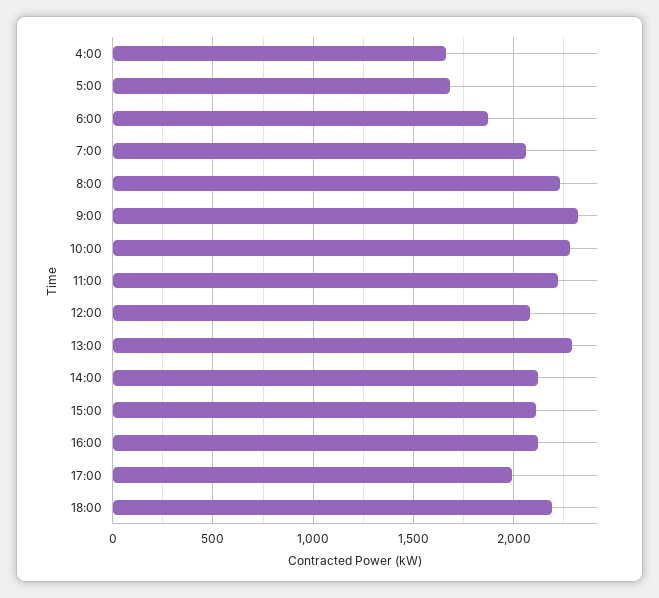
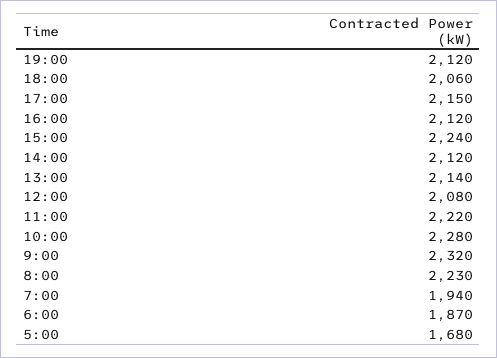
4:00: 1650 -> none
7:00: 2050 -> 1940
13:00: 2300 -> 2140
15:00: 2100 -> 2240
17:00: 2000 -> 2150
18:00: 2200 -> 2060
19:00: none -> 2120

